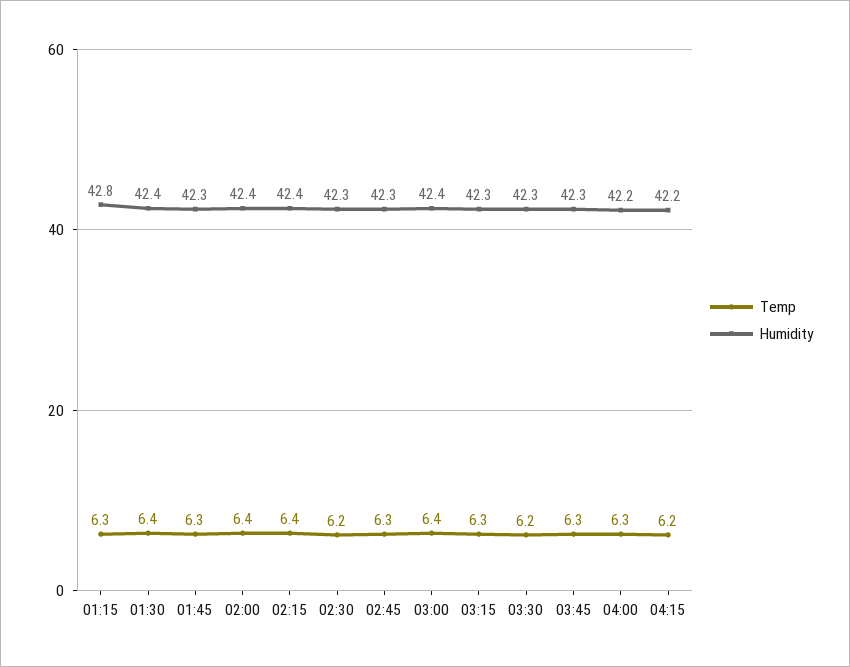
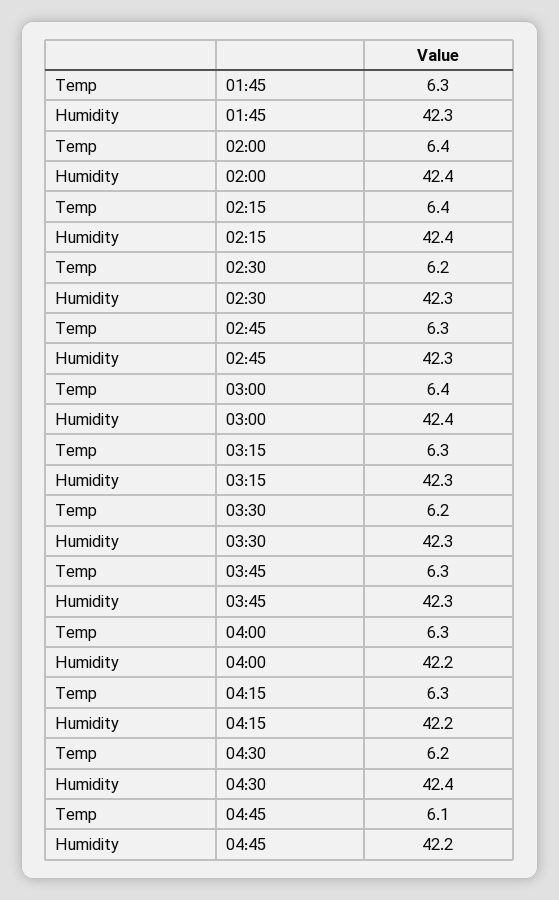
Temp, 01:15: 6.3 -> none
Humidity, 01:15: 42.8 -> none
Temp, 01:30: 6.4 -> none
Humidity, 01:30: 42.4 -> none
Temp, 04:15: 6.2 -> 6.3
Temp, 04:30: none -> 6.2
Humidity, 04:30: none -> 42.4
Temp, 04:45: none -> 6.1
Humidity, 04:45: none -> 42.2

